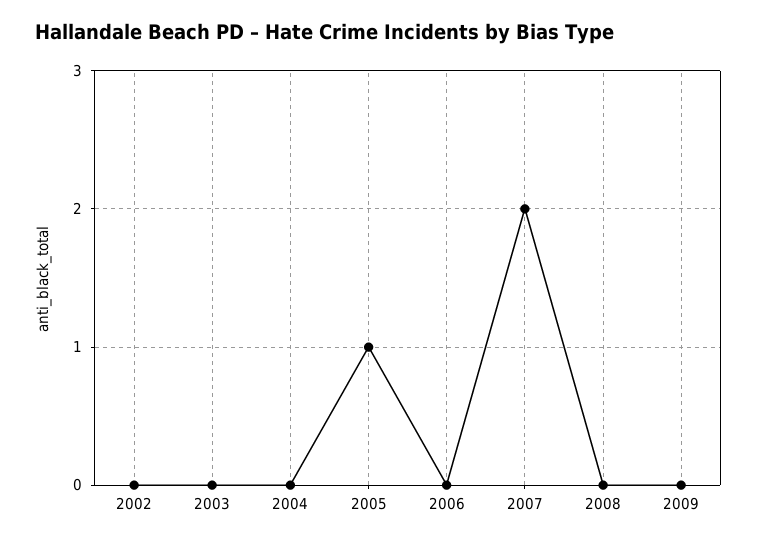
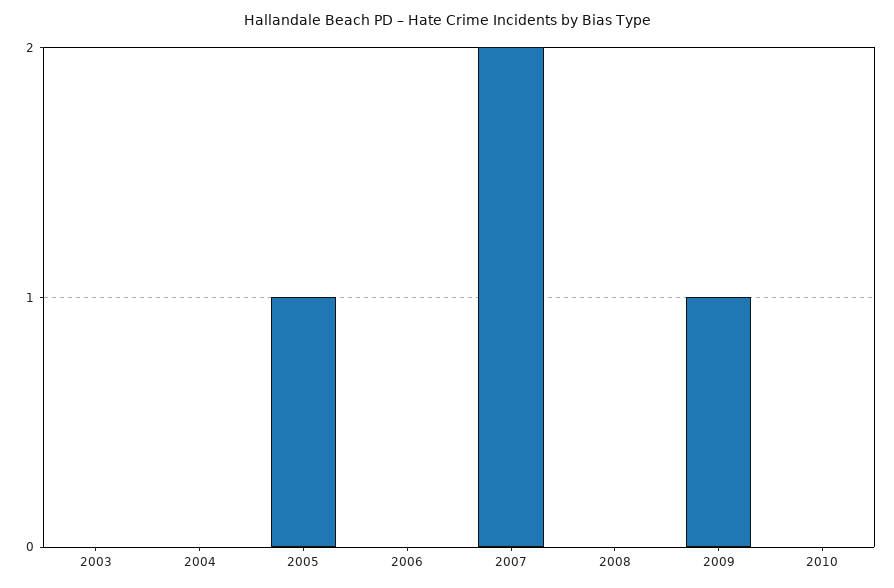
2002: 0 -> none
2009: 0 -> 1
2010: none -> 0

